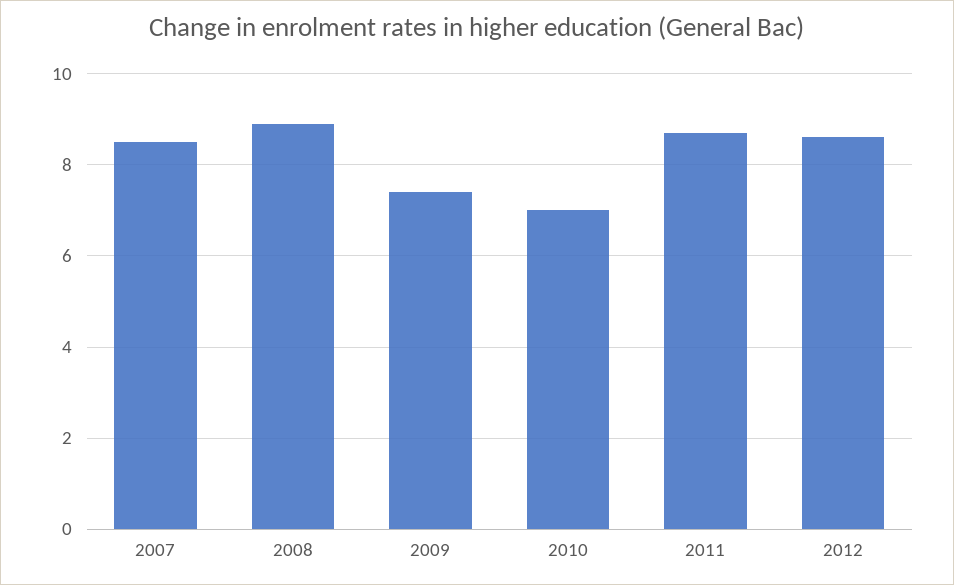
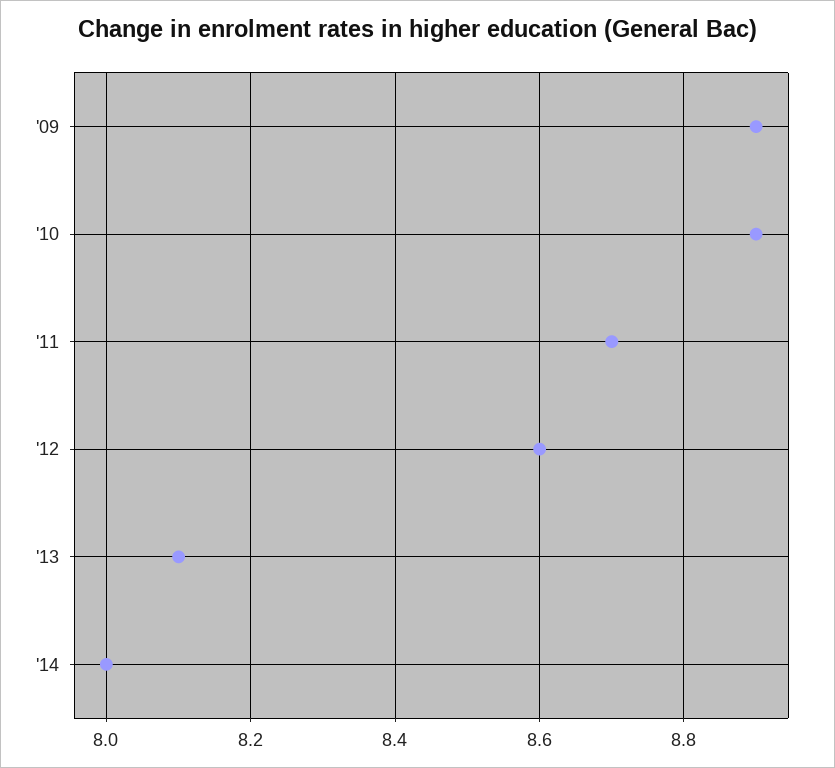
2007: 8.5 -> none
2008: 9 -> none
2009: 7.5 -> 8.9
2010: 7 -> 8.9
'13: none -> 8.1
'14: none -> 8

